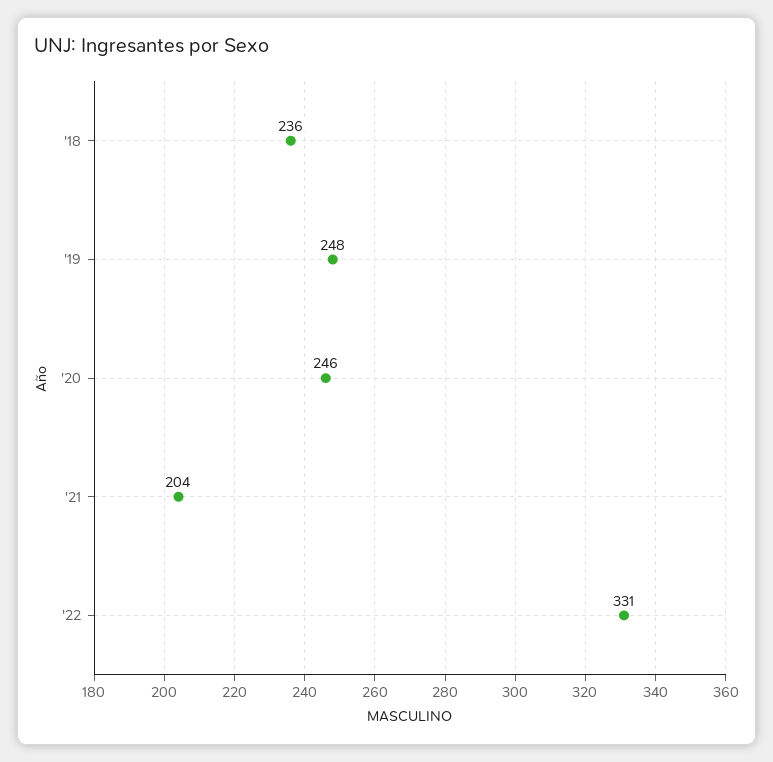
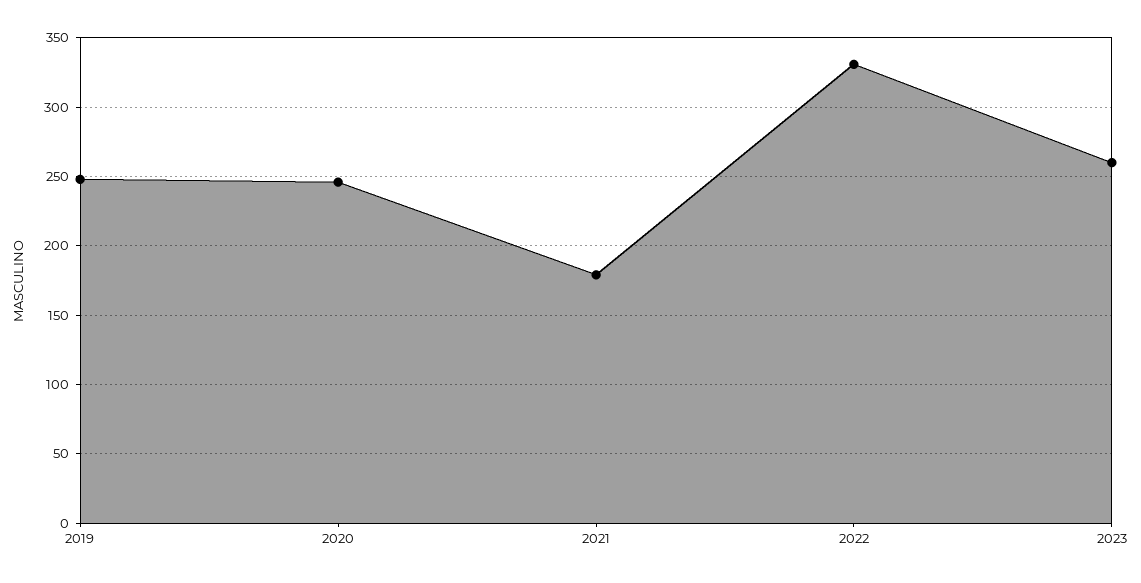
'18: 236 -> none
'21: 204 -> 180
2023: none -> 260

